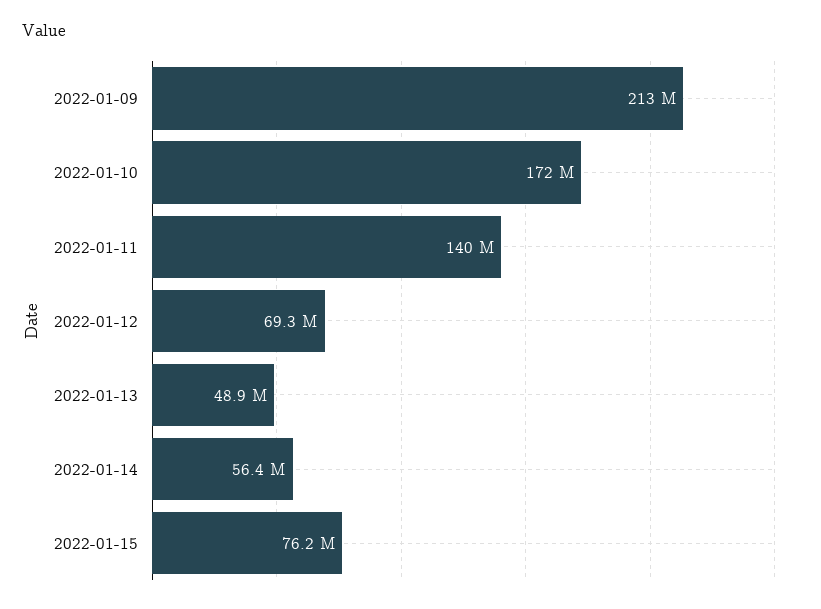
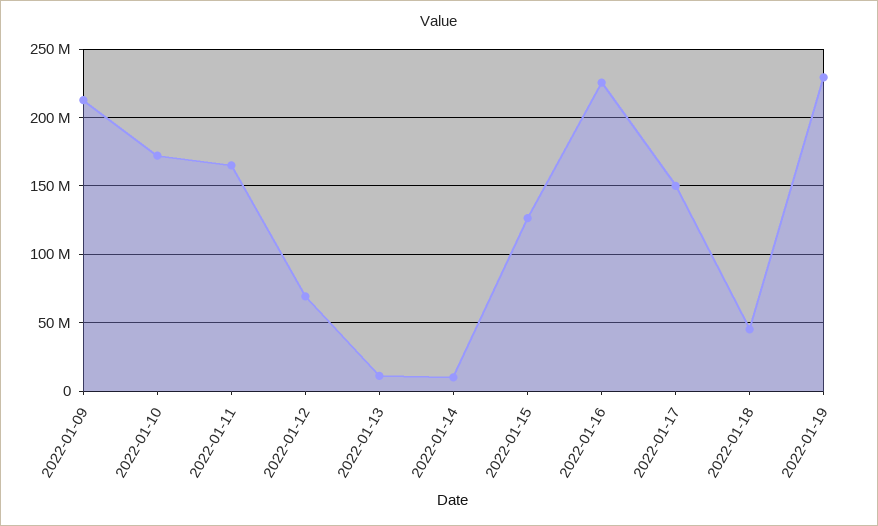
2022-01-11: 140000000 -> 165000000
2022-01-13: 48900000 -> 10000000
2022-01-14: 56400000 -> 10000000
2022-01-15: 76200000 -> 125000000
2022-01-16: none -> 225000000
2022-01-17: none -> 150000000
2022-01-18: none -> 45000000
2022-01-19: none -> 230000000

